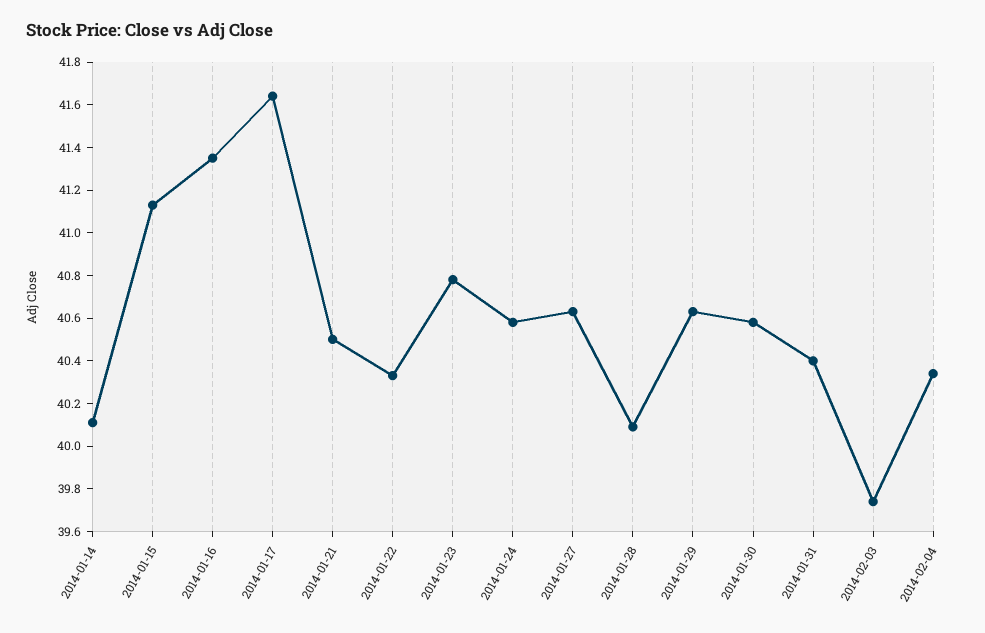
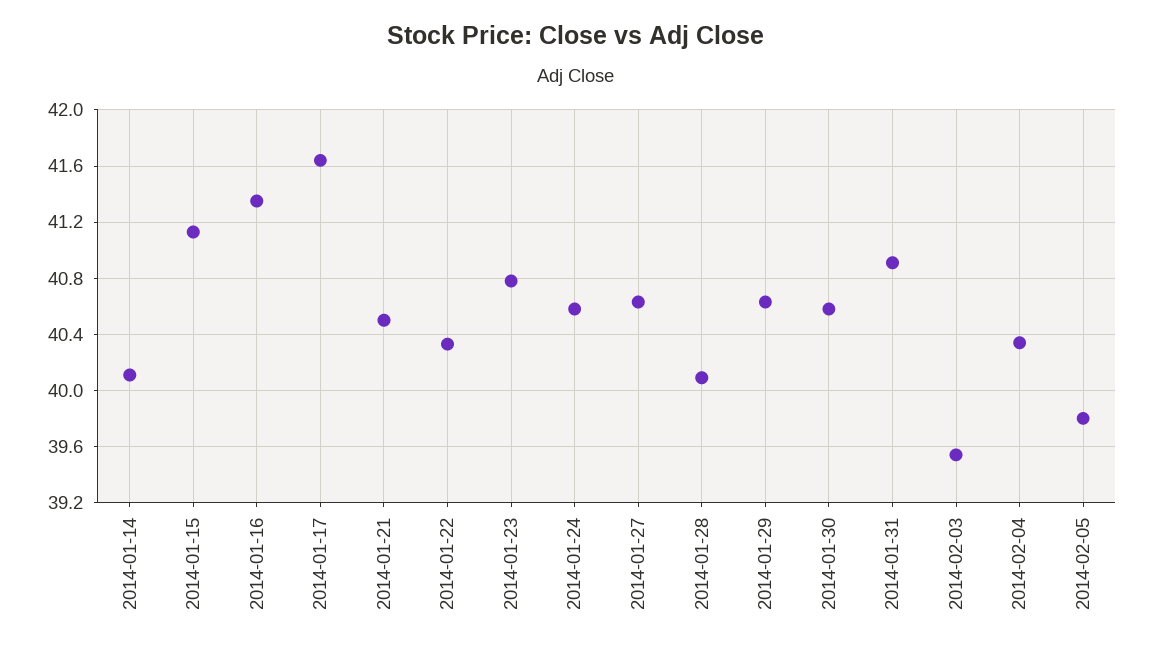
2014-01-31: 40.4 -> 40.9
2014-02-03: 39.75 -> 39.55
2014-02-05: none -> 39.8

